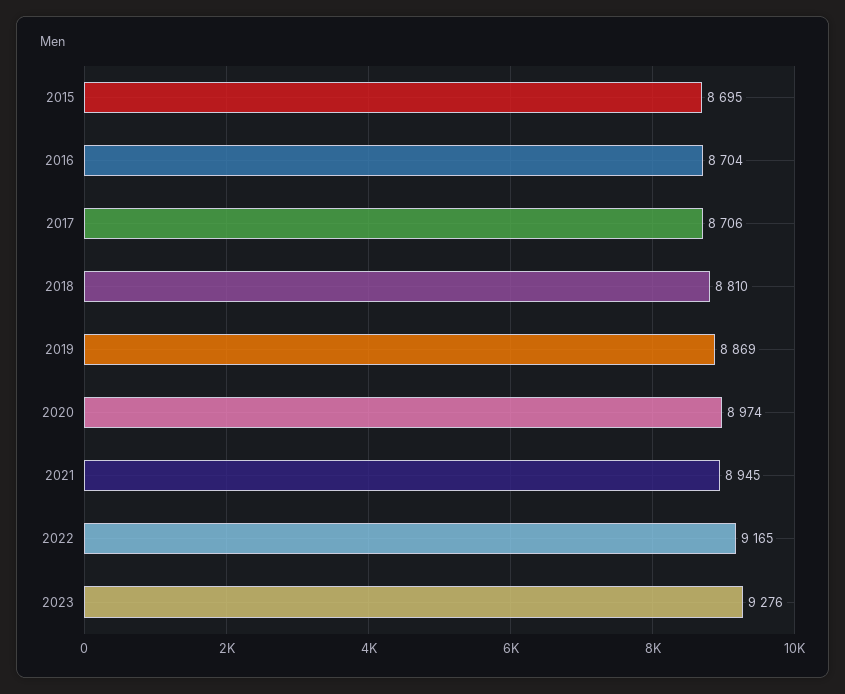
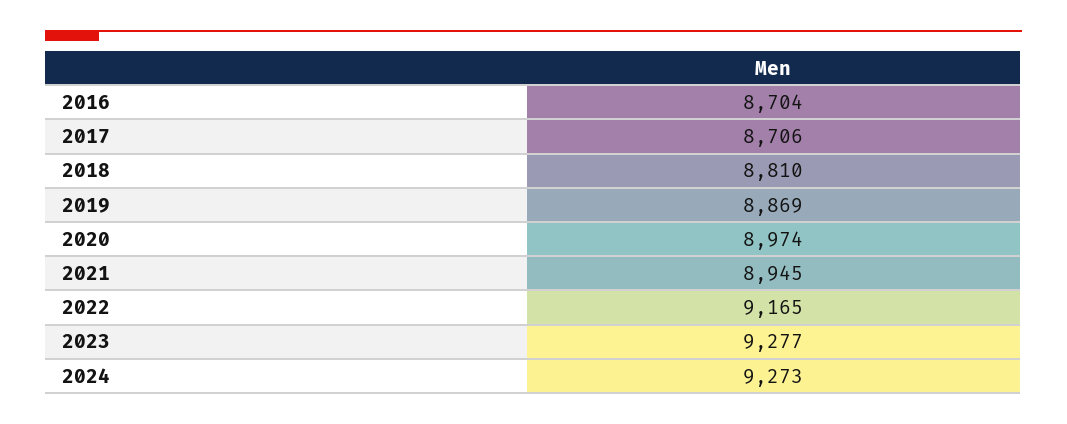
2015: 8695 -> none
2023: 9276 -> 9277
2024: none -> 9273

